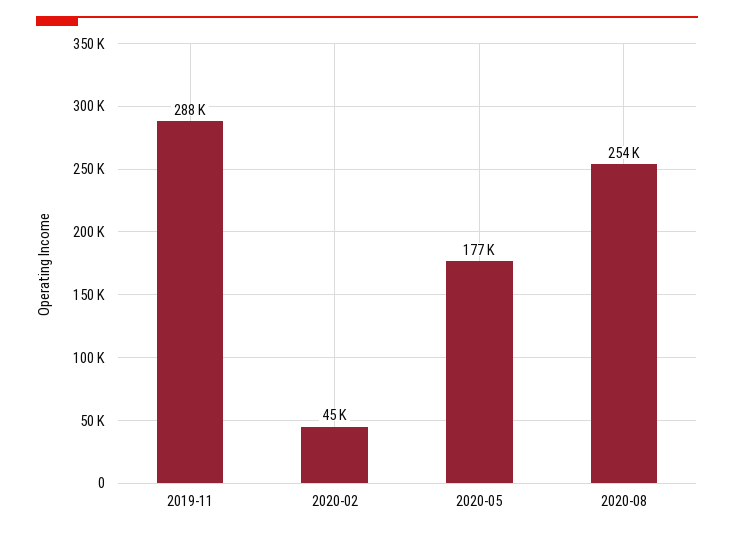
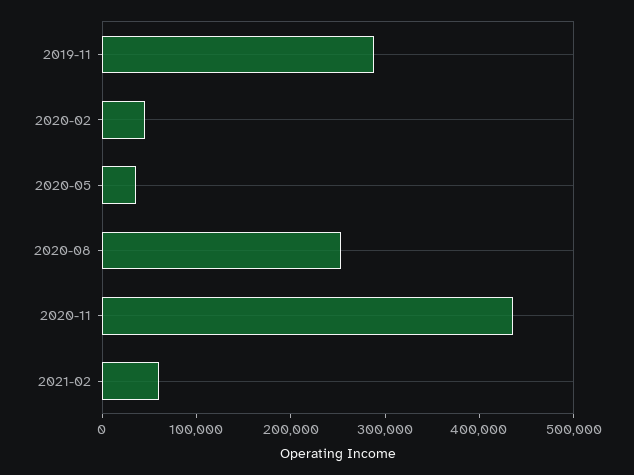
2020-05: 177000 -> 40000
2020-11: none -> 440000
2021-02: none -> 60000

